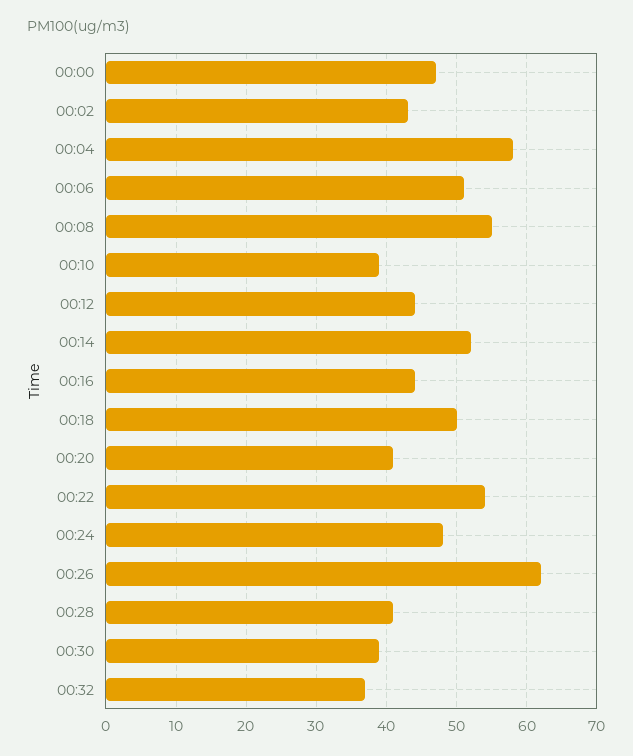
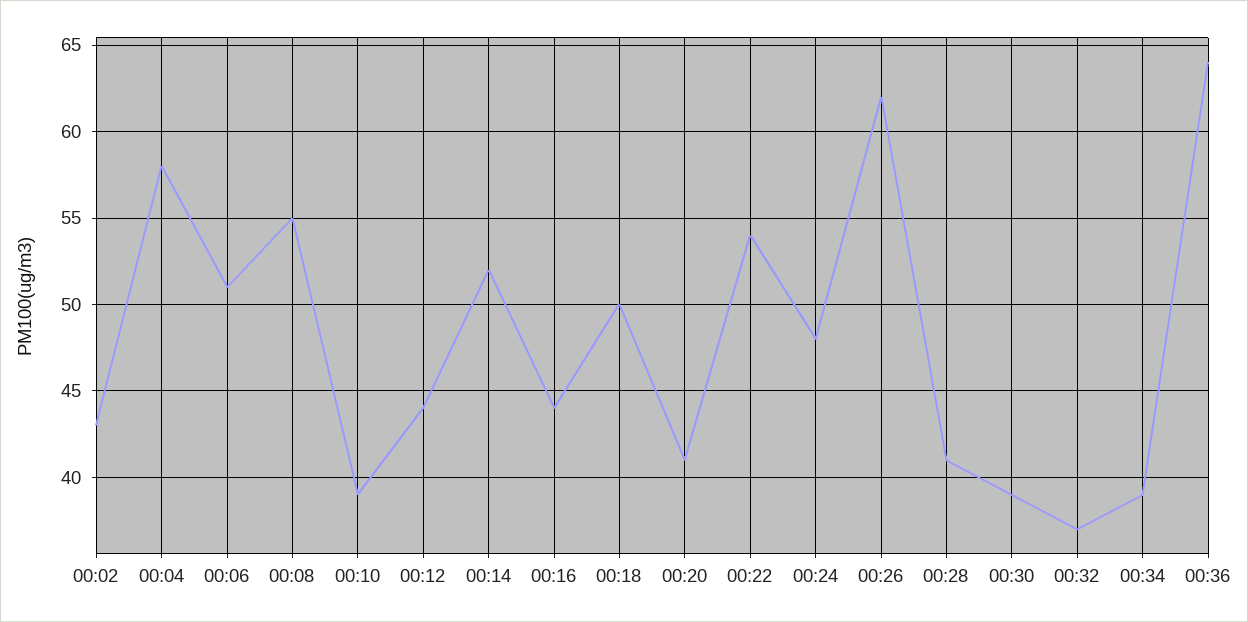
00:00: 47 -> none
00:34: none -> 39
00:36: none -> 64

